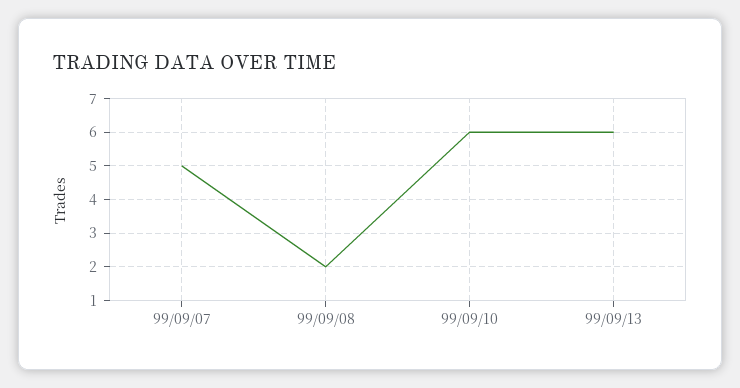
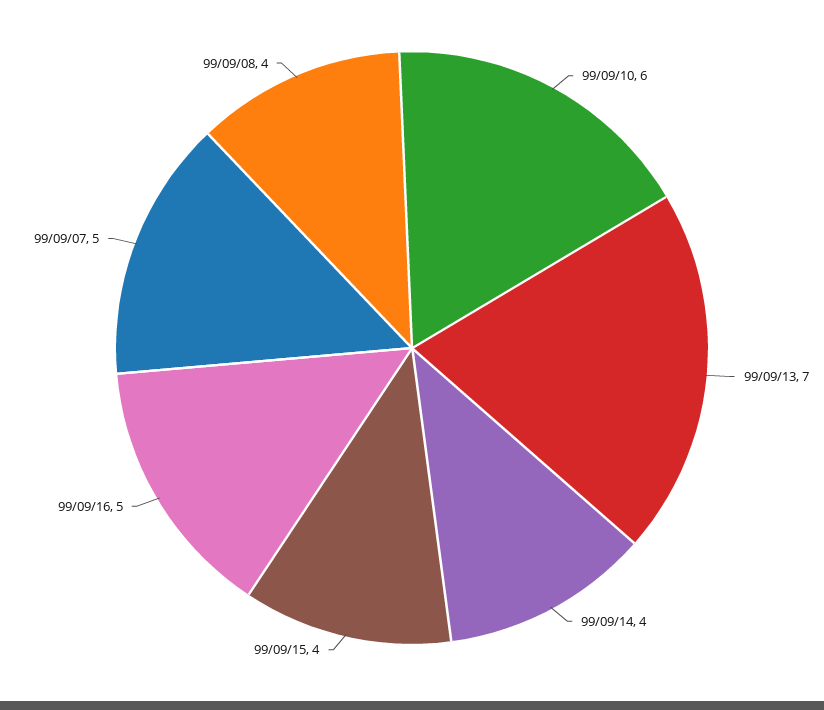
99/09/08: 2 -> 4
99/09/13: 6 -> 7
99/09/14: none -> 4
99/09/15: none -> 4
99/09/16: none -> 5

